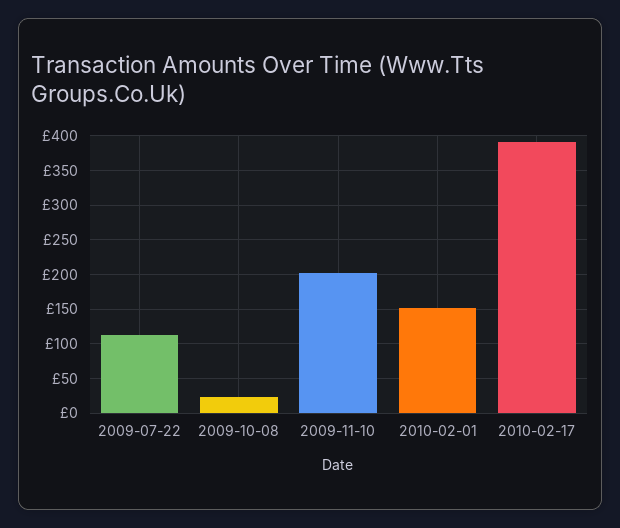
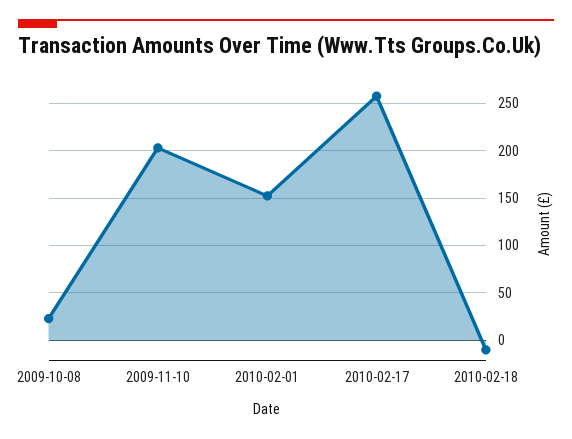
2009-07-22: 110 -> none
2010-02-17: 390 -> 260
2010-02-18: none -> -10

